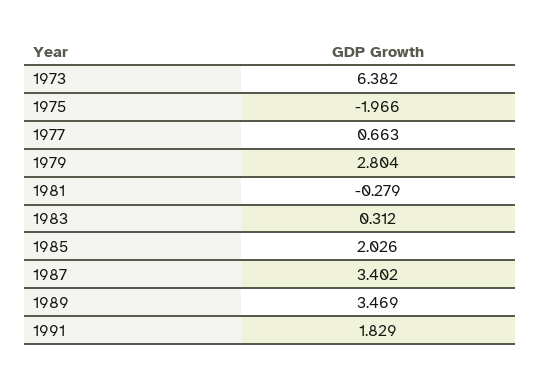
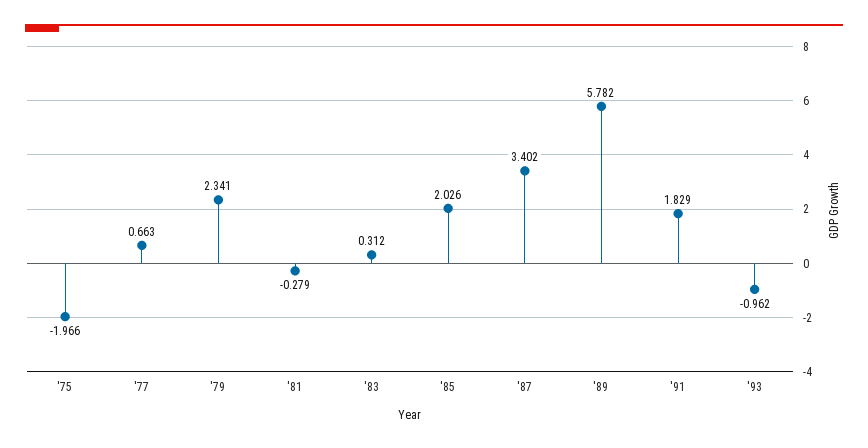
1973: 6.382 -> none
1979: 2.804 -> 2.341
1989: 3.469 -> 5.782
'93: none -> -0.962

